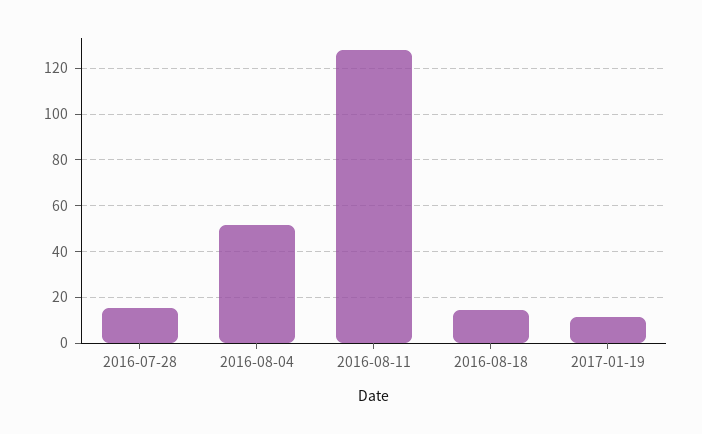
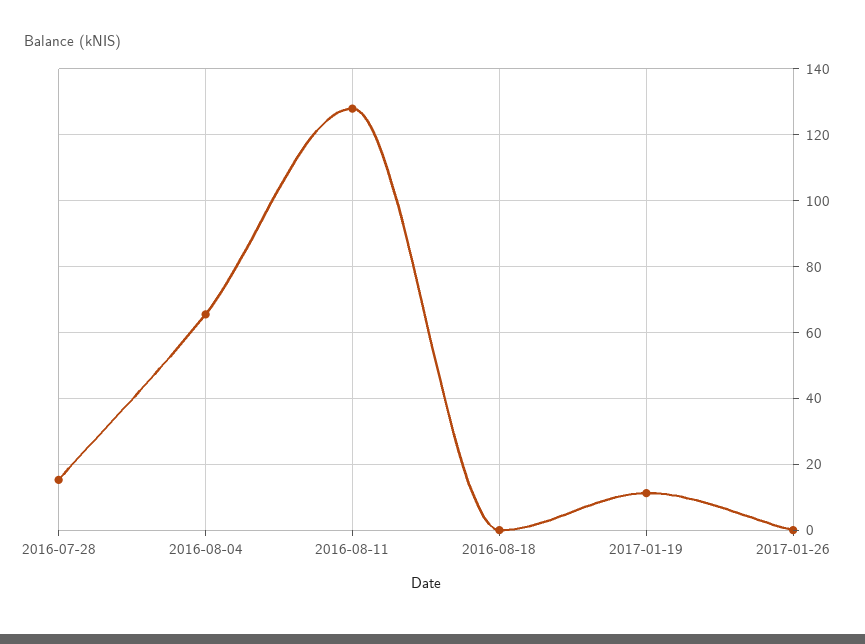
2016-08-04: 50 -> 66
2016-08-18: 15 -> 0
2017-01-26: none -> 0

